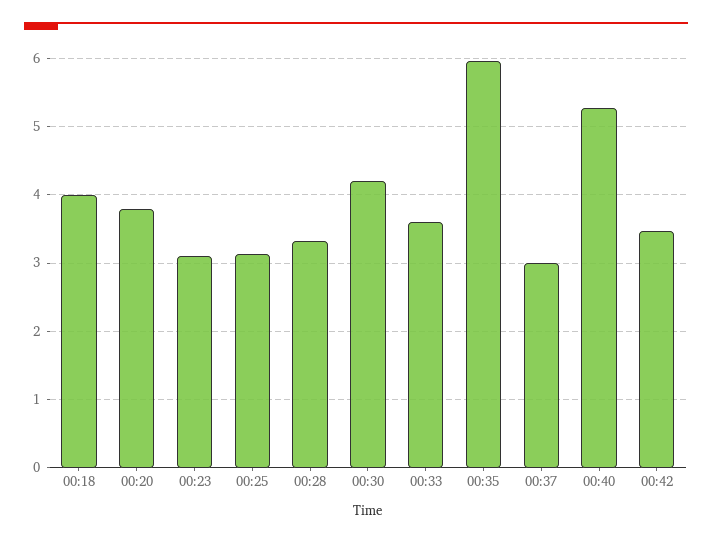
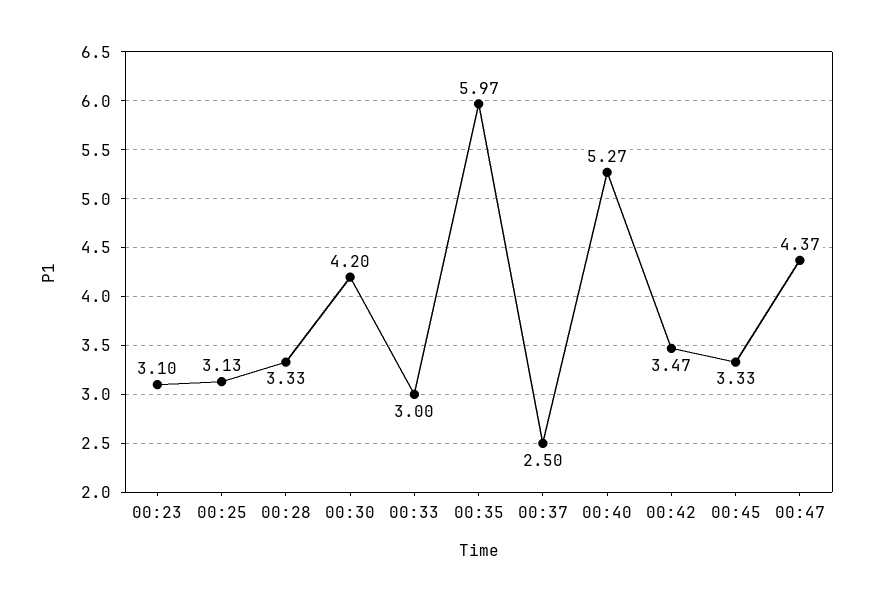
00:18: 4 -> none
00:20: 3.8 -> none
00:33: 3.6 -> 3
00:37: 3 -> 2.5
00:45: none -> 3.33
00:47: none -> 4.37

